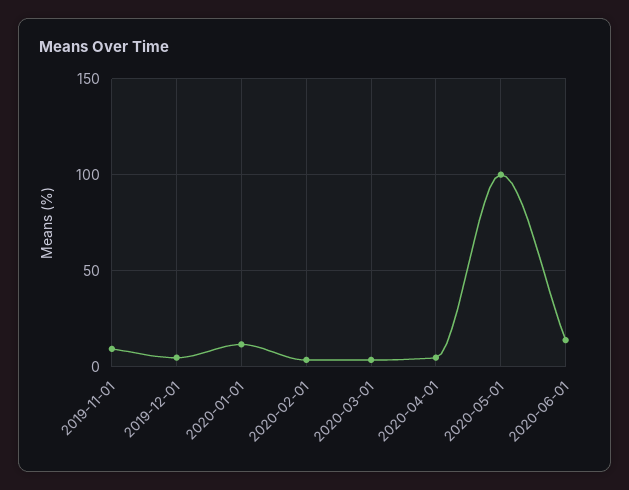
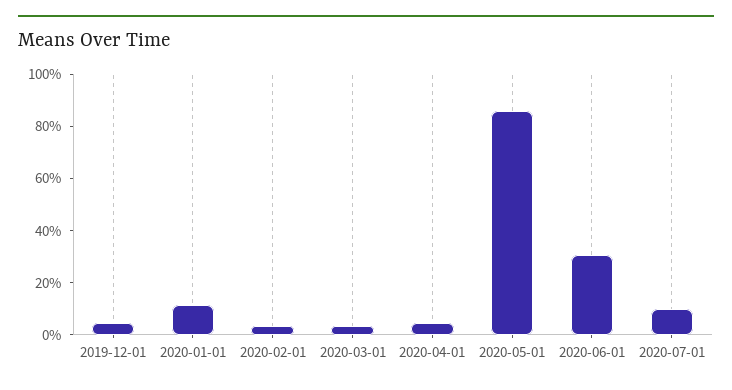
2019-11-01: 10 -> none
2020-05-01: 100 -> 85
2020-06-01: 15 -> 30
2020-07-01: none -> 10

